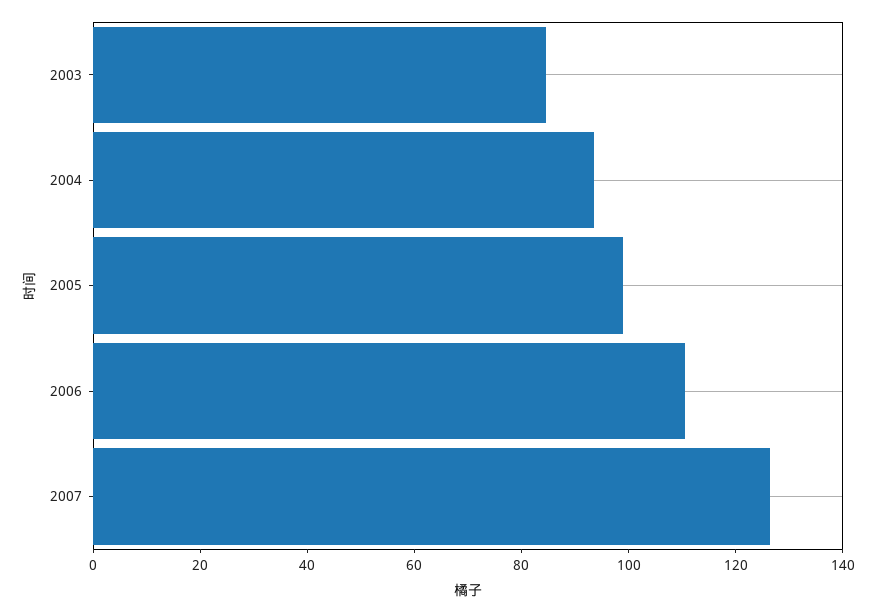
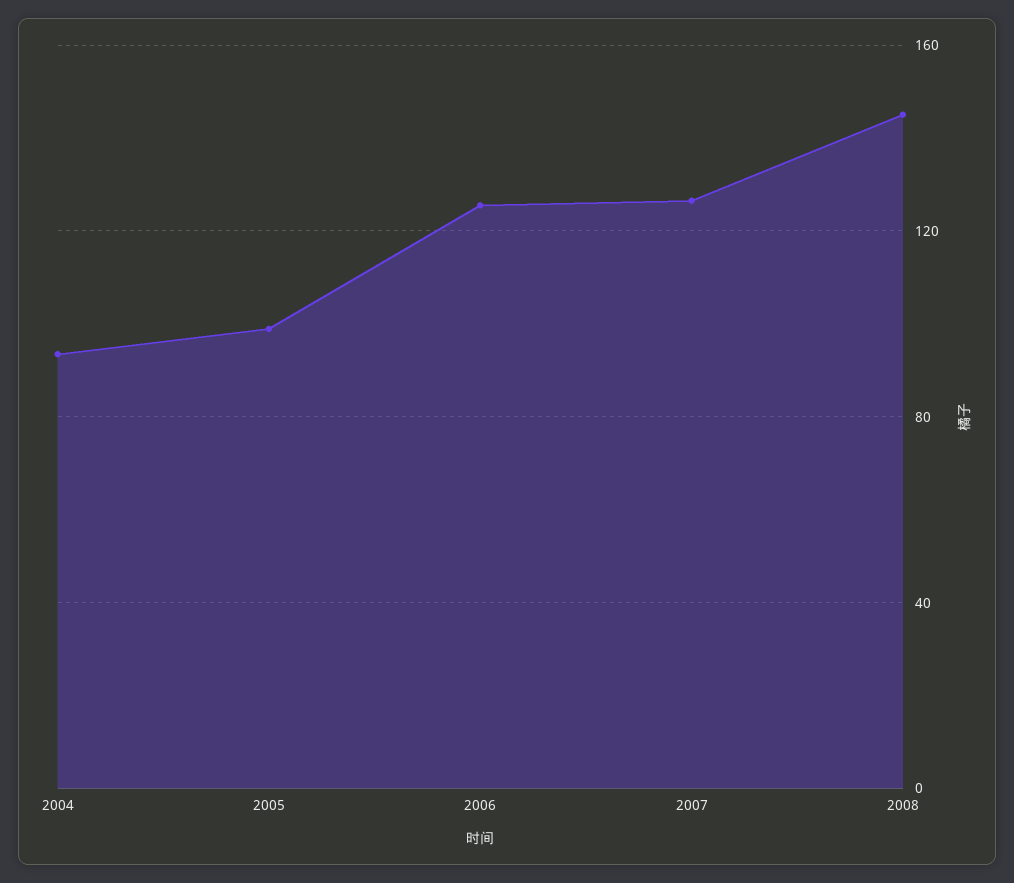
2003: 85 -> none
2006: 110 -> 125
2008: none -> 145

